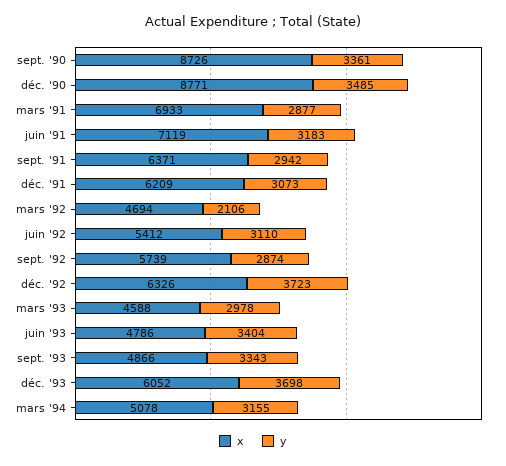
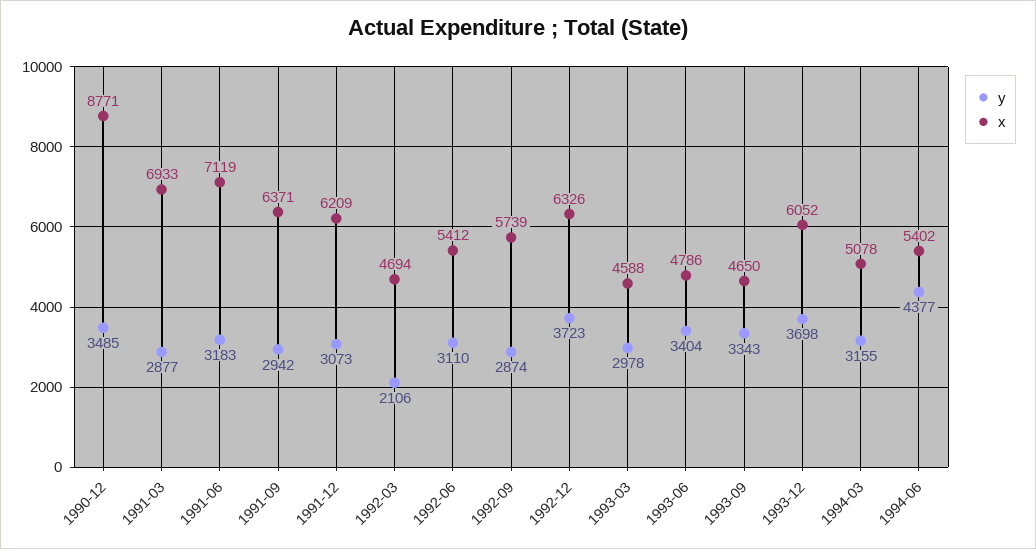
x, sept. '90: 8726 -> none
y, sept. '90: 3361 -> none
x, sept. '93: 4866 -> 4650
y, 1994-06: none -> 4377
x, 1994-06: none -> 5402

